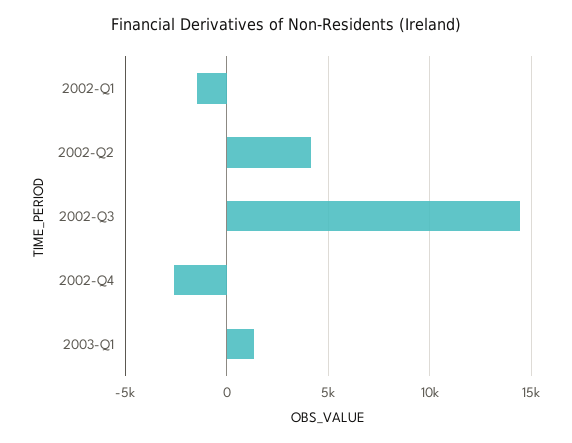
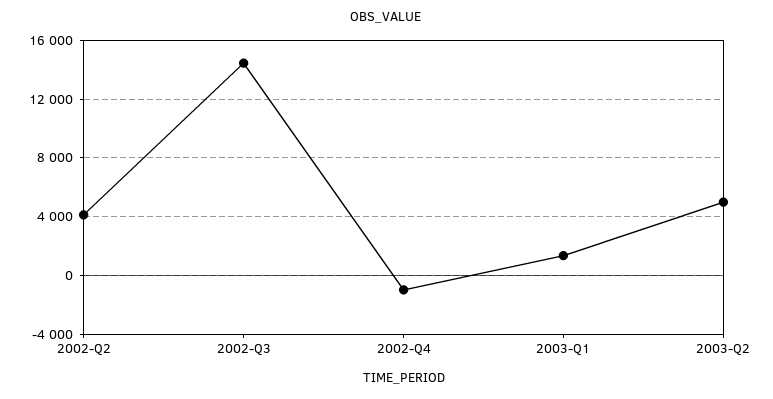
2002-Q1: -1500 -> none
2002-Q4: -2500 -> -1000
2003-Q2: none -> 5000

